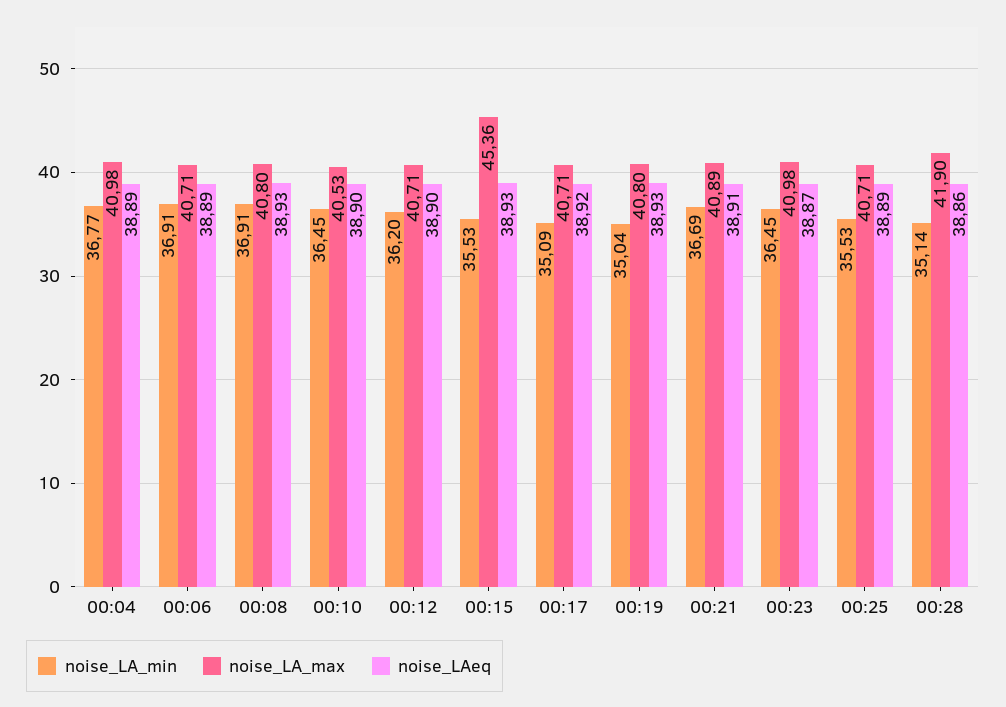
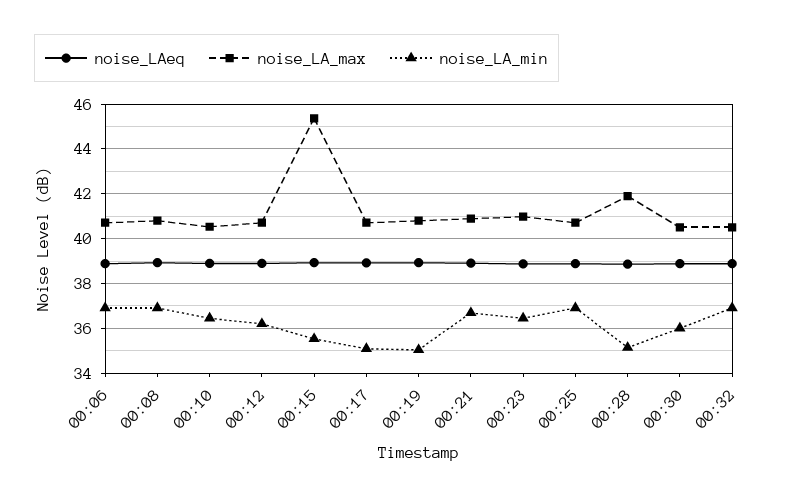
noise_LA_min, 00:04: 36.77 -> none
noise_LA_max, 00:04: 40.98 -> none
noise_LAeq, 00:04: 38.89 -> none
noise_LA_min, 00:25: 35.53 -> 37
noise_LAeq, 00:30: none -> 39
noise_LA_max, 00:30: none -> 40.5
noise_LA_min, 00:30: none -> 36
noise_LAeq, 00:32: none -> 39
noise_LA_max, 00:32: none -> 40.5
noise_LA_min, 00:32: none -> 37

